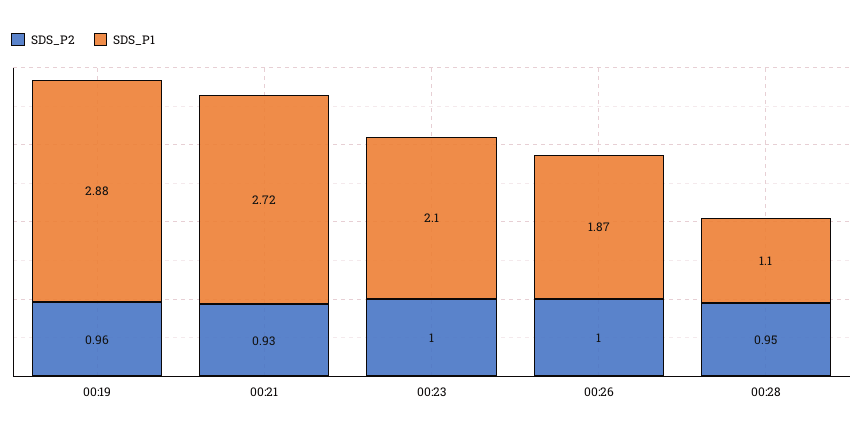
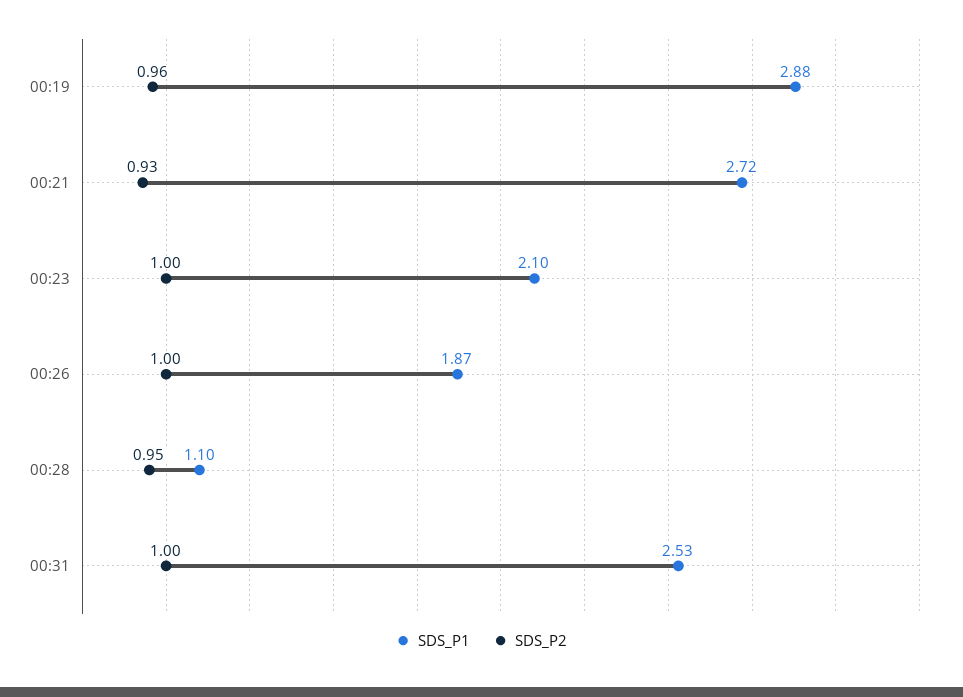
SDS_P1, 00:31: none -> 2.53
SDS_P2, 00:31: none -> 1

